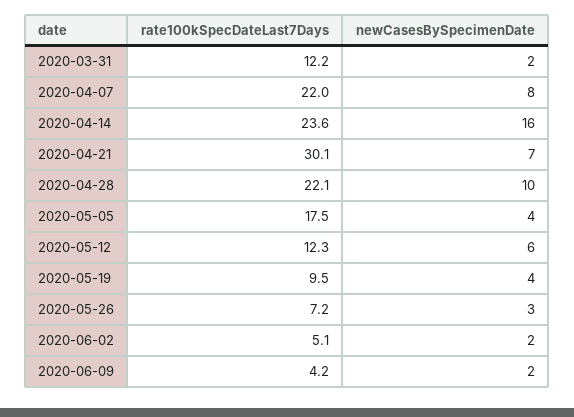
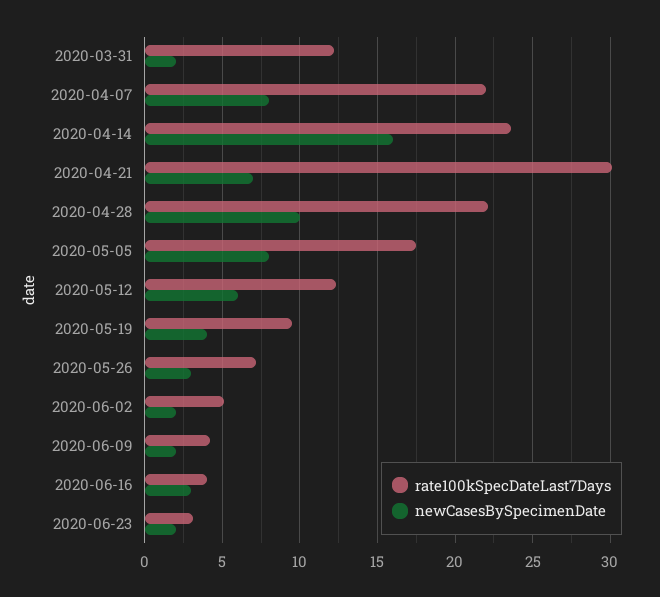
newCasesBySpecimenDate, 2020-05-05: 4 -> 8
rate100kSpecDateLast7Days, 2020-06-16: none -> 4
newCasesBySpecimenDate, 2020-06-16: none -> 3
rate100kSpecDateLast7Days, 2020-06-23: none -> 3
newCasesBySpecimenDate, 2020-06-23: none -> 2

